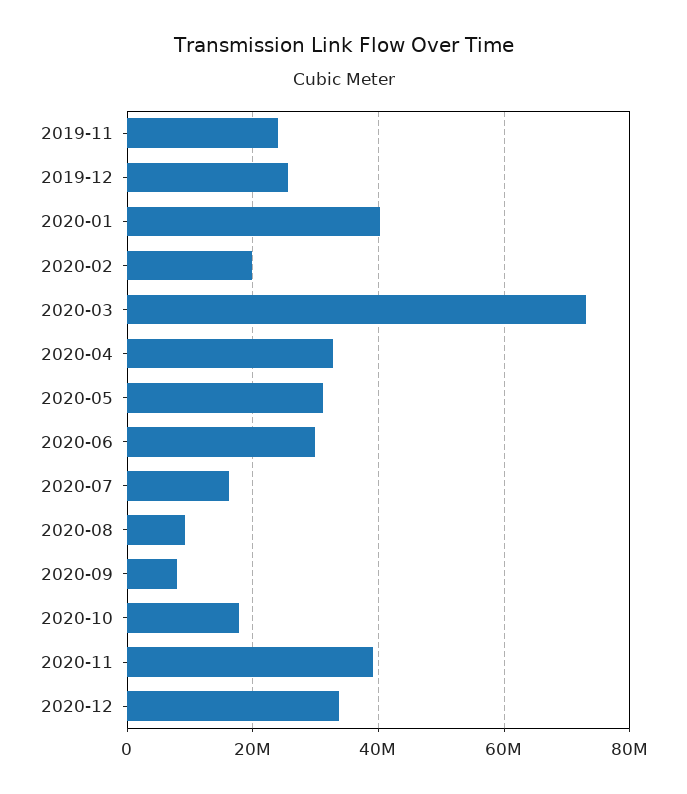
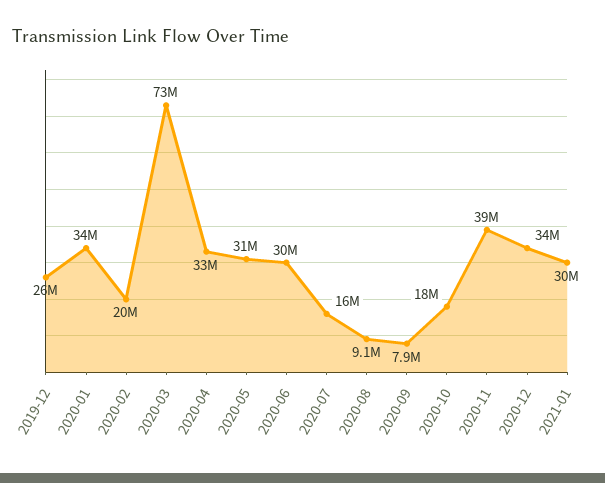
2019-11: 24000000 -> none
2020-01: 40000000 -> 34000000
2021-01: none -> 30000000

